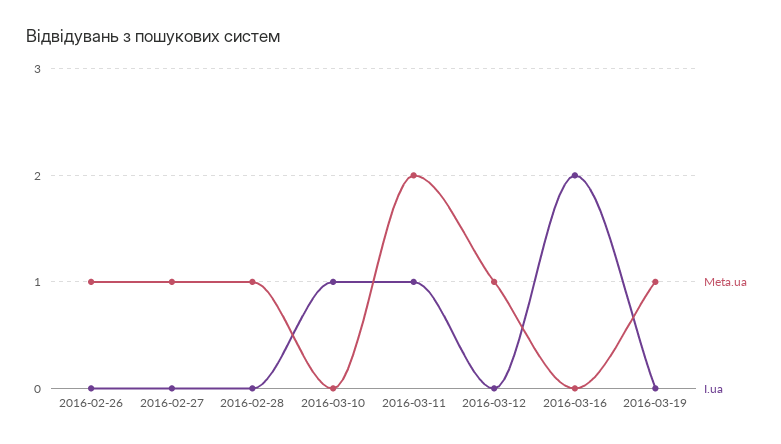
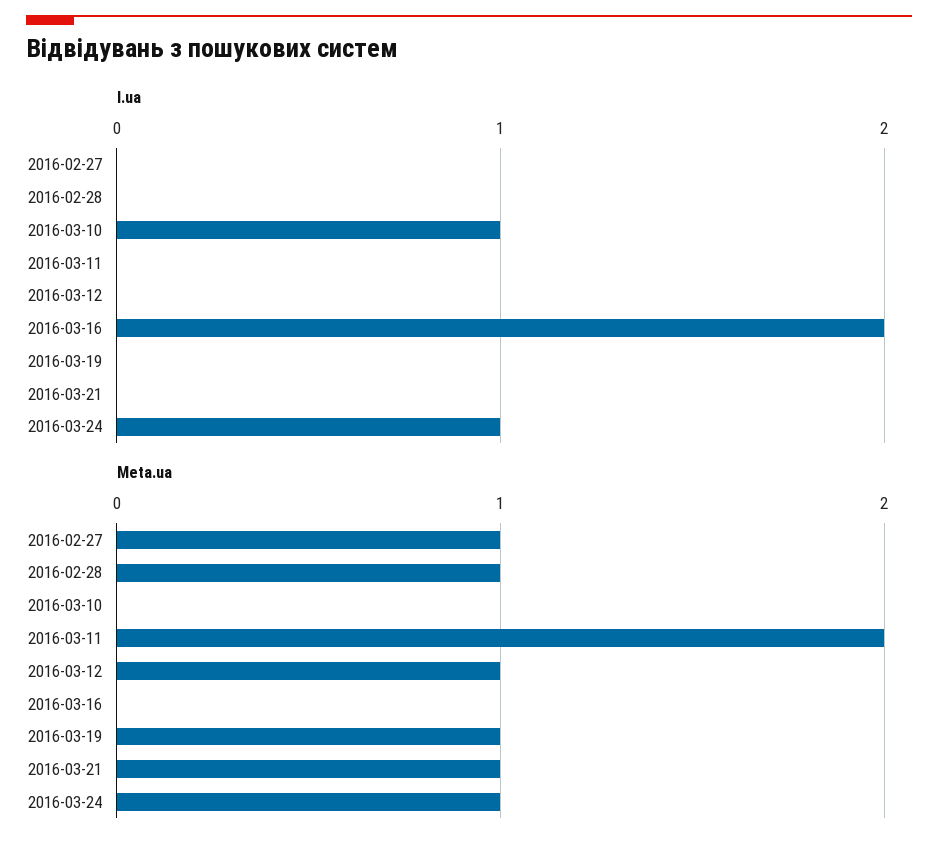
Meta.ua, 2016-02-26: 1 -> none
I.ua, 2016-02-26: 0 -> none
I.ua, 2016-03-11: 1 -> 0
I.ua, 2016-03-21: none -> 0
I.ua, 2016-03-24: none -> 1
Meta.ua, 2016-03-21: none -> 1
Meta.ua, 2016-03-24: none -> 1

